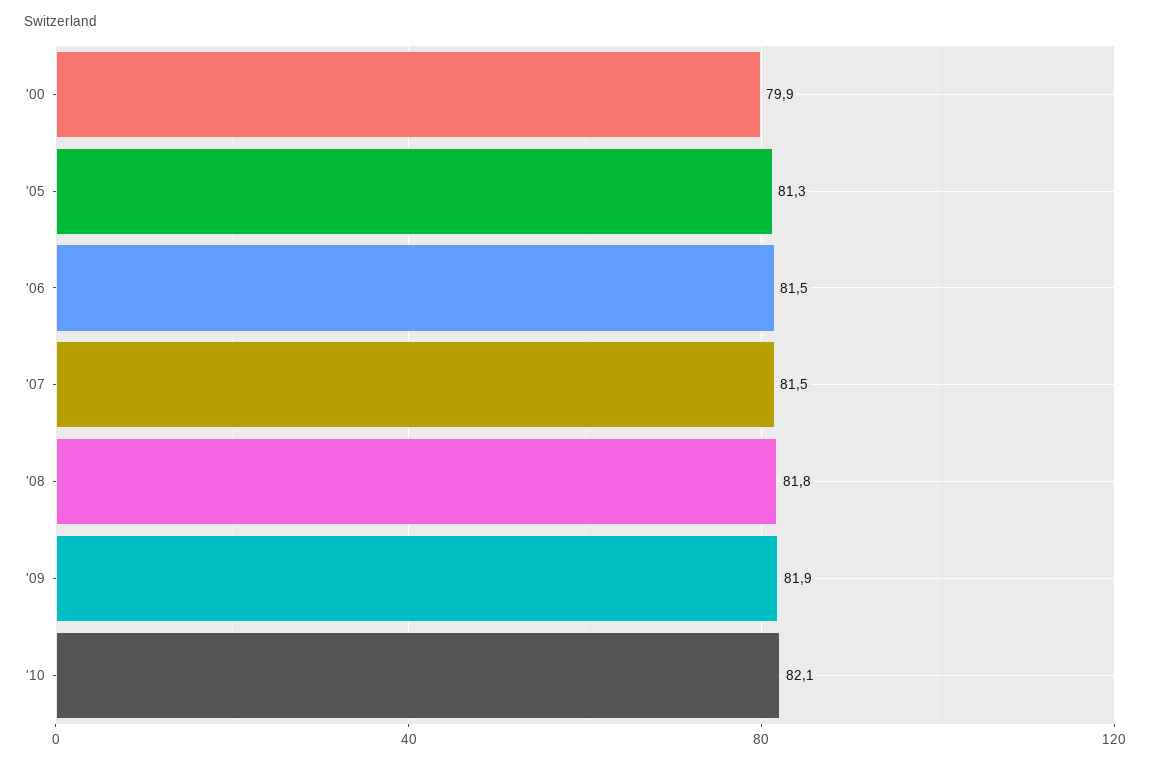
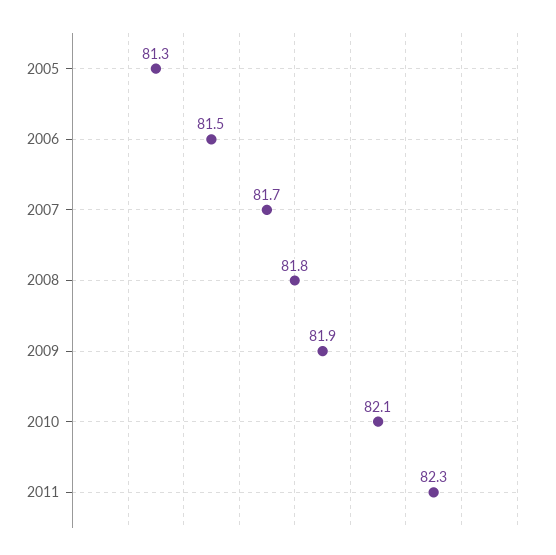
'00: 79.9 -> none
'07: 81.5 -> 81.7
2011: none -> 82.3

